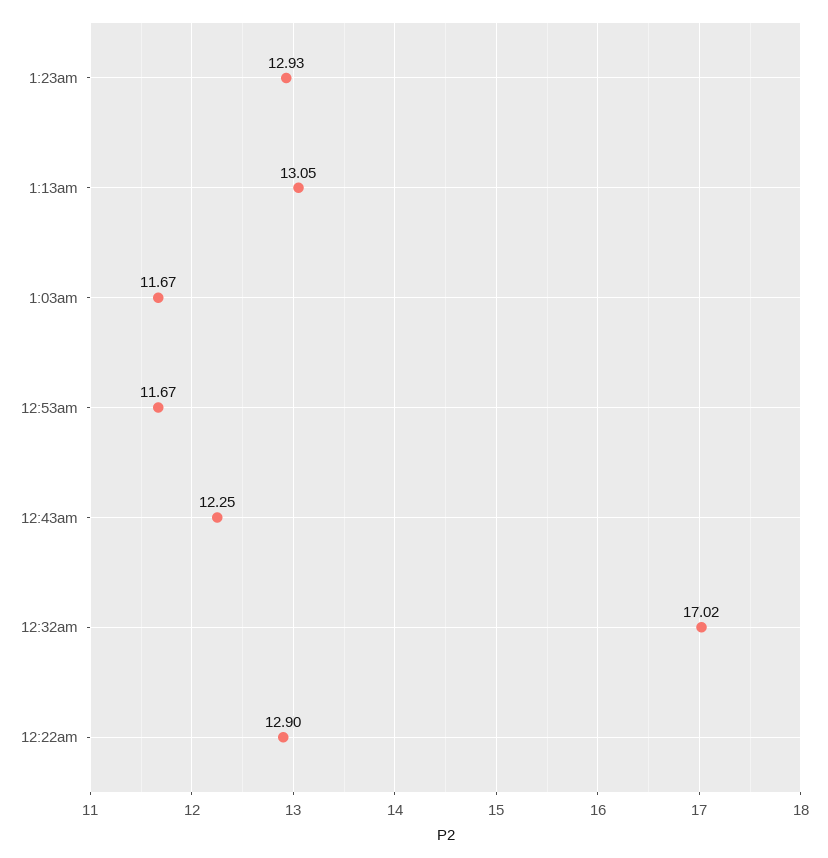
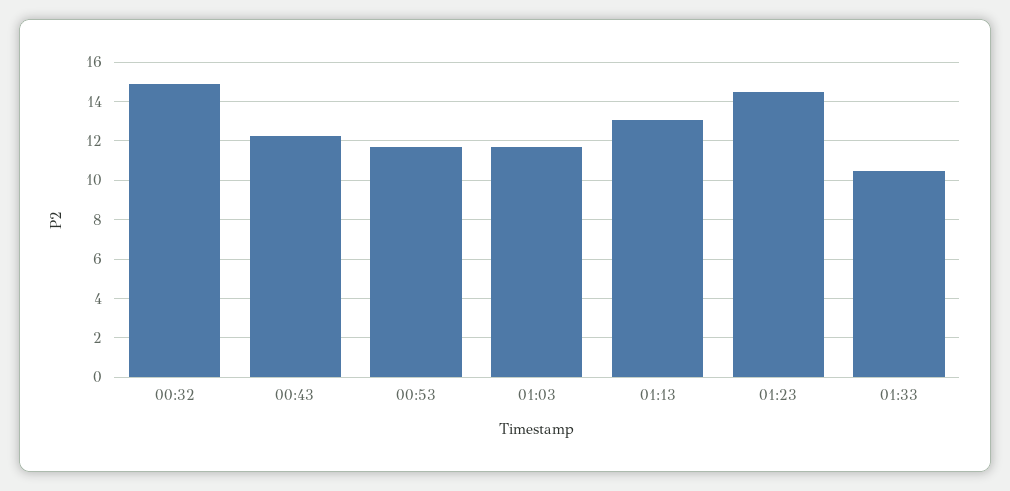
1:23am: 12.93 -> 14.5
12:32am: 17.02 -> 15
12:22am: 12.9 -> none
01:33: none -> 10.5

